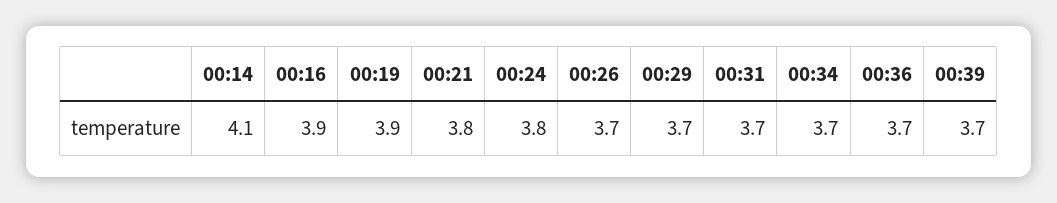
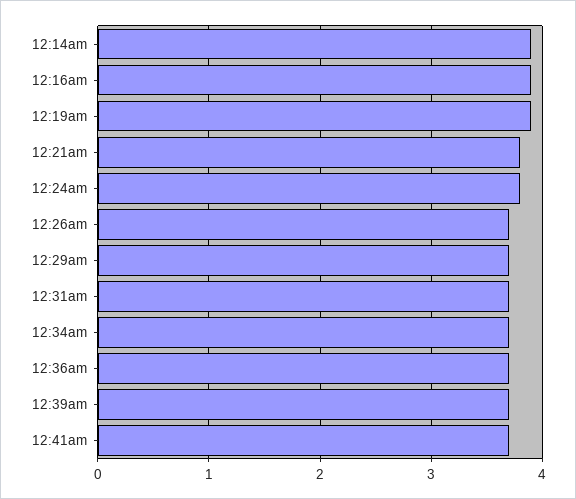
00:14: 4.1 -> 3.9
12:41am: none -> 3.7

